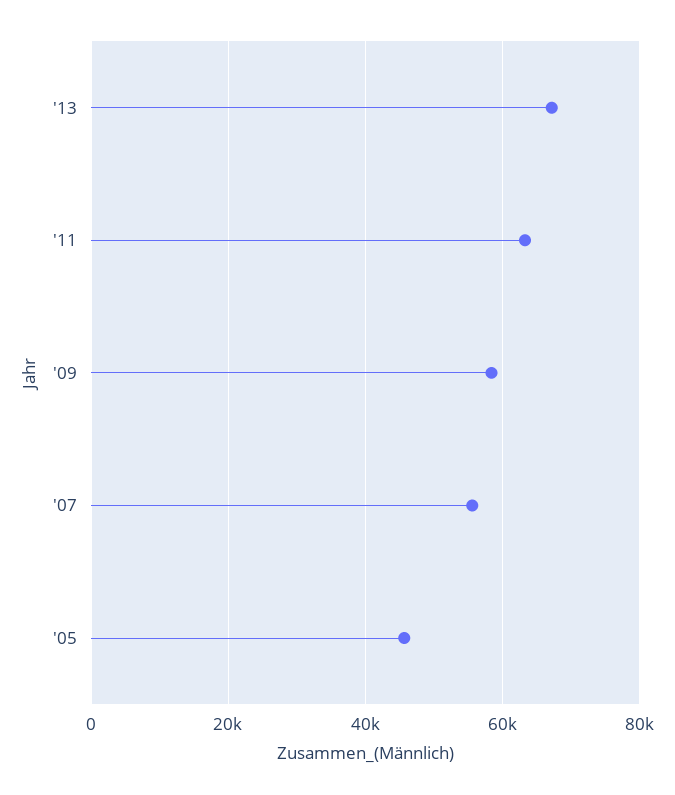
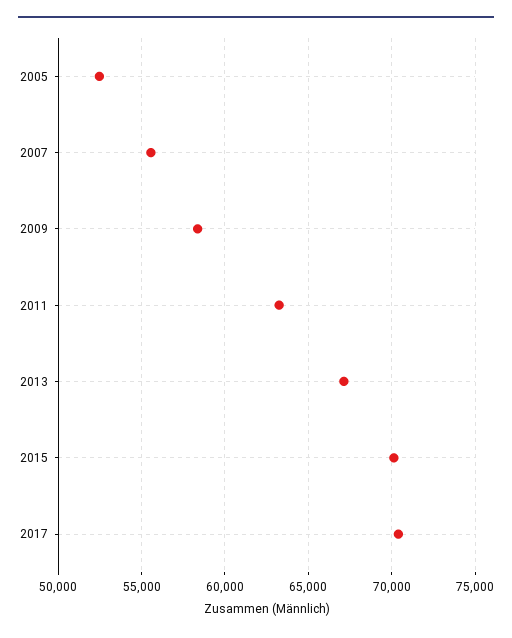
'05: 46000 -> 52500
2015: none -> 70000
2017: none -> 70500

